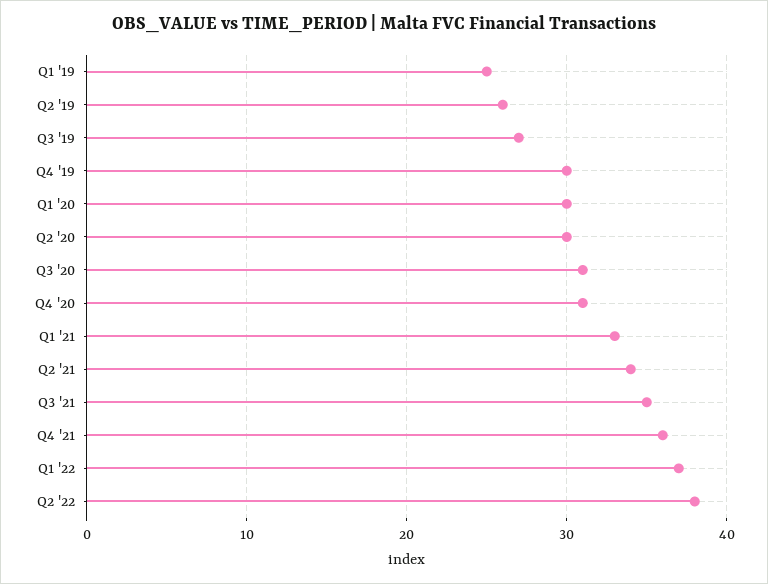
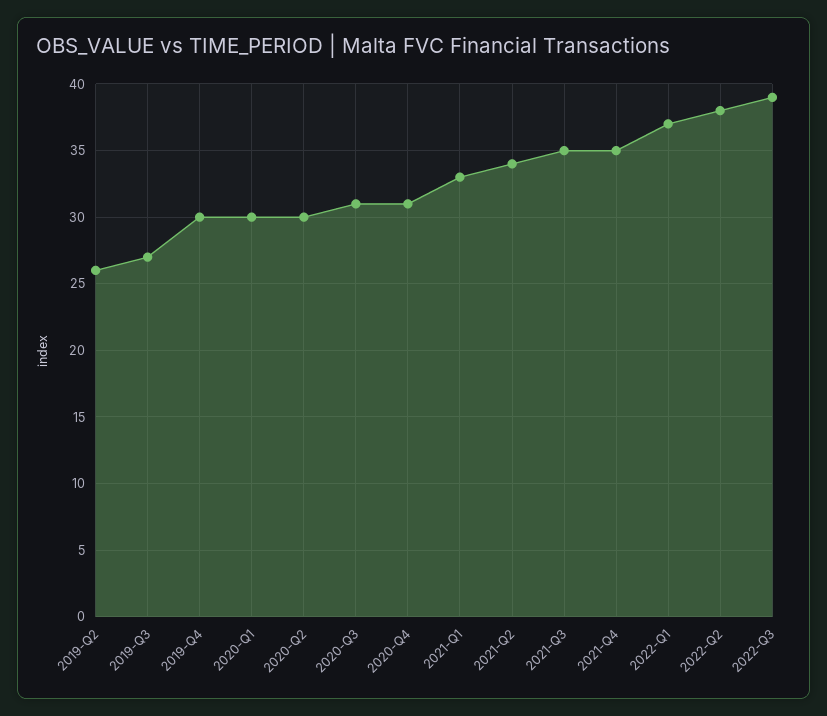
Q1 '19: 25 -> none
Q4 '21: 36 -> 35
2022-Q3: none -> 39

